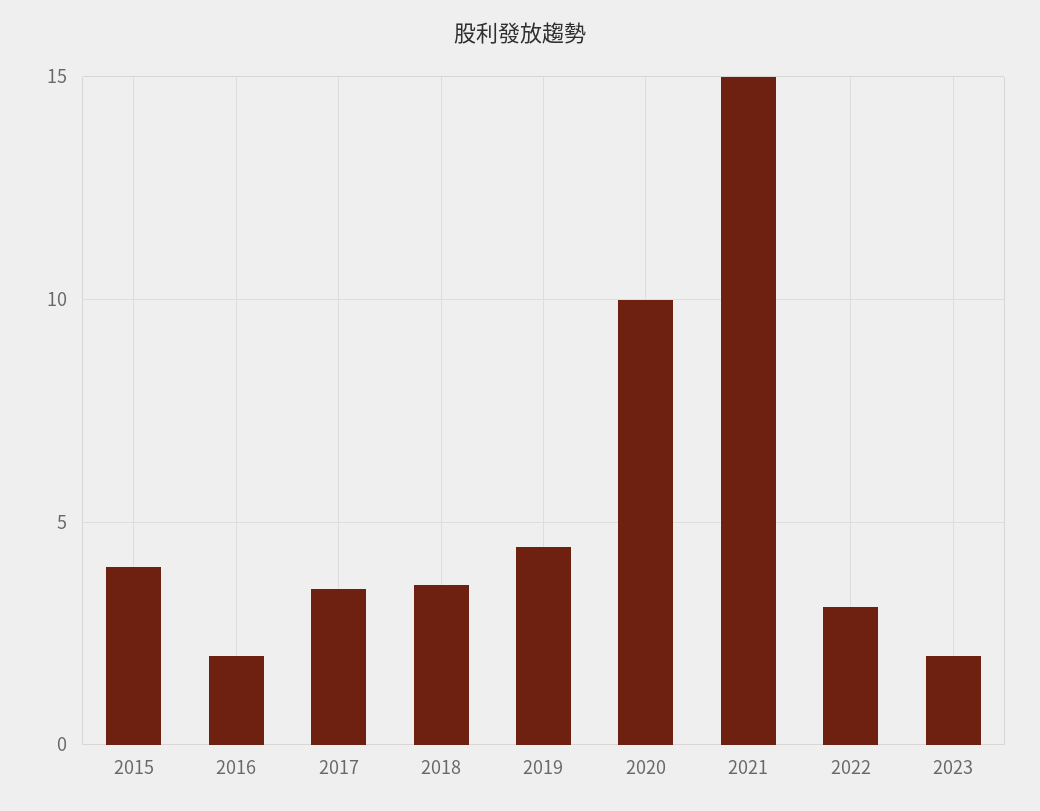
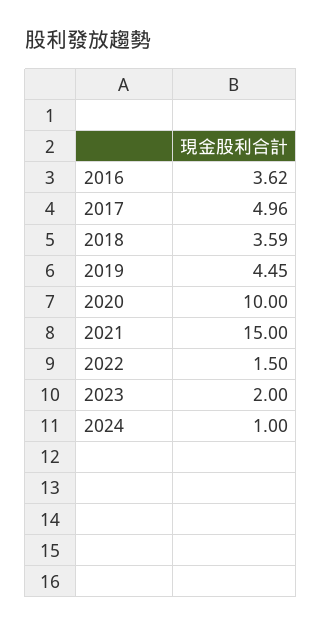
2015: 4 -> none
2016: 2 -> 3.62
2017: 3.5 -> 4.96
2022: 3 -> 1.5
2024: none -> 1

